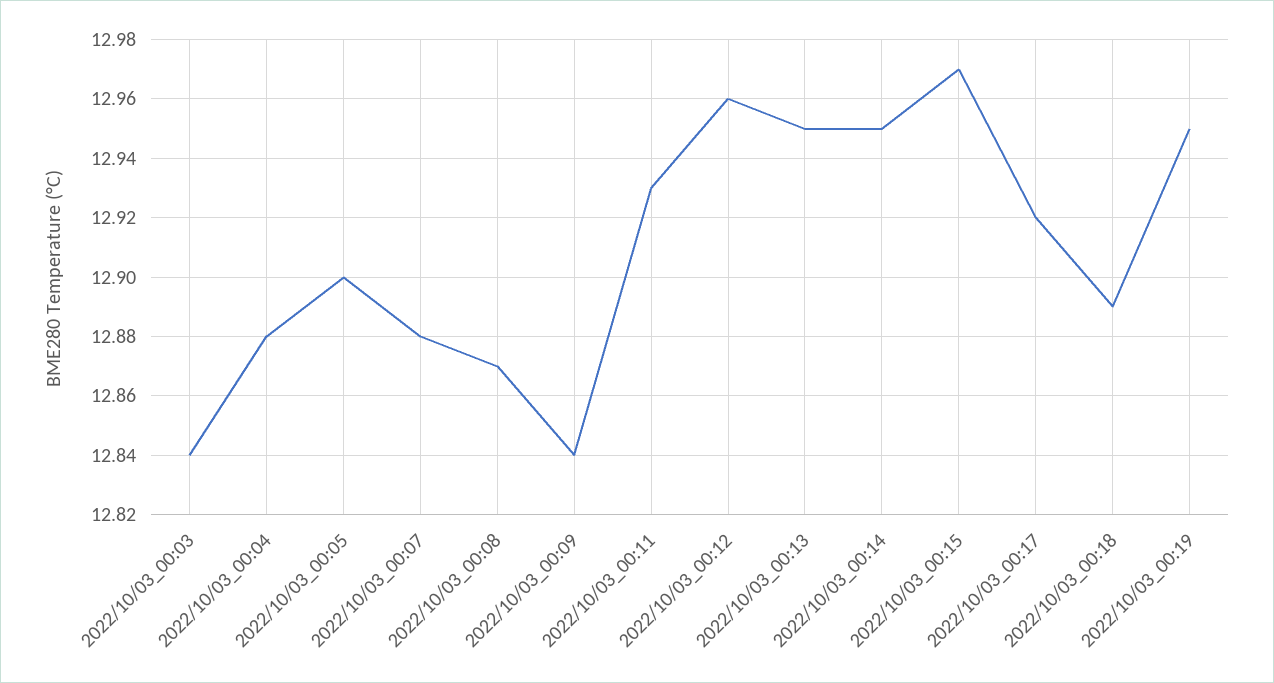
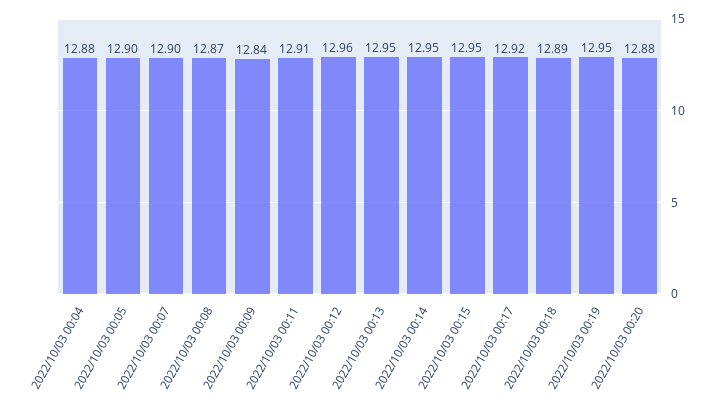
2022/10/03_00:03: 12.84 -> none
2022/10/03_00:07: 12.88 -> 12.9
2022/10/03_00:11: 12.93 -> 12.91
2022/10/03_00:15: 12.97 -> 12.95
2022/10/03 00:20: none -> 12.88

